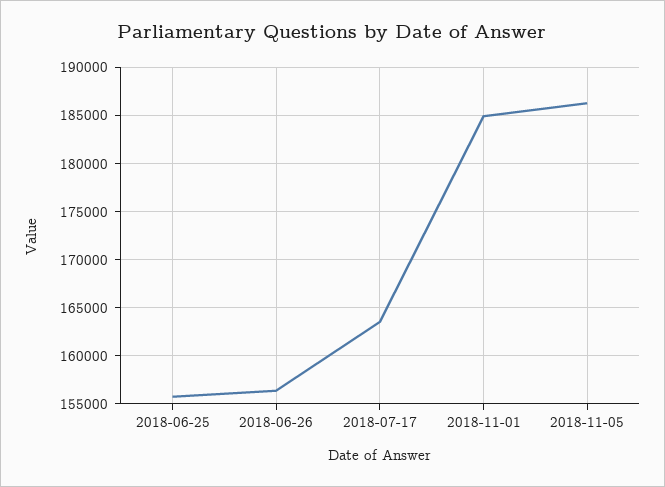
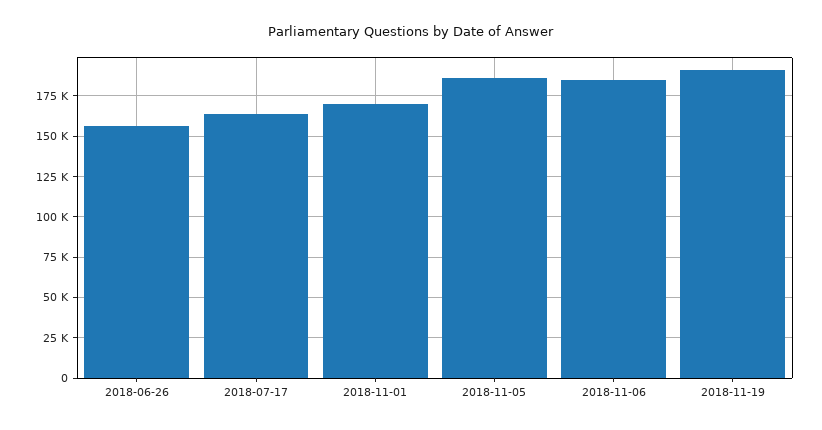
2018-06-25: 156000 -> none
2018-11-01: 185000 -> 170000
2018-11-06: none -> 185000
2018-11-19: none -> 190000

